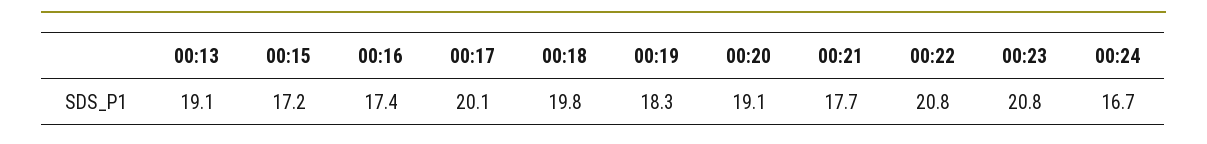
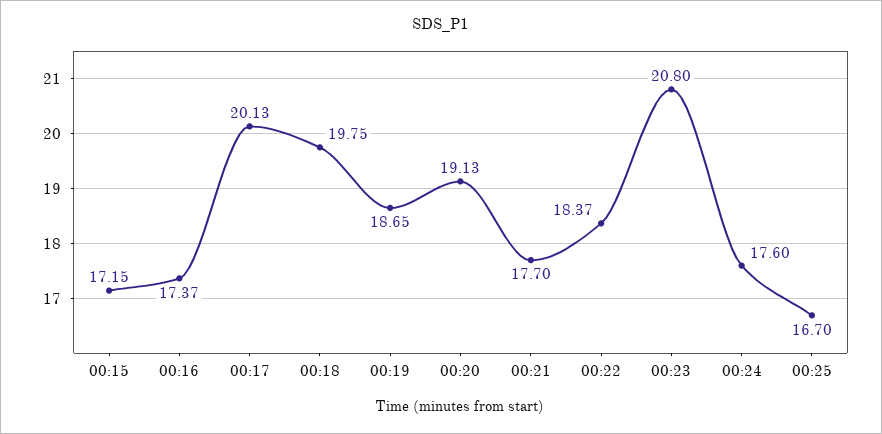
00:13: 19.1 -> none
00:19: 18.3 -> 18.65
00:22: 20.8 -> 18.37
00:24: 16.7 -> 17.6
00:25: none -> 16.7

